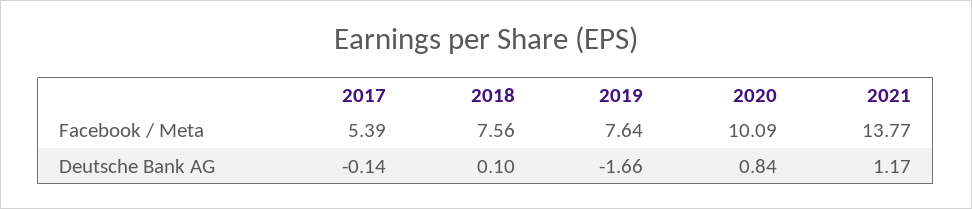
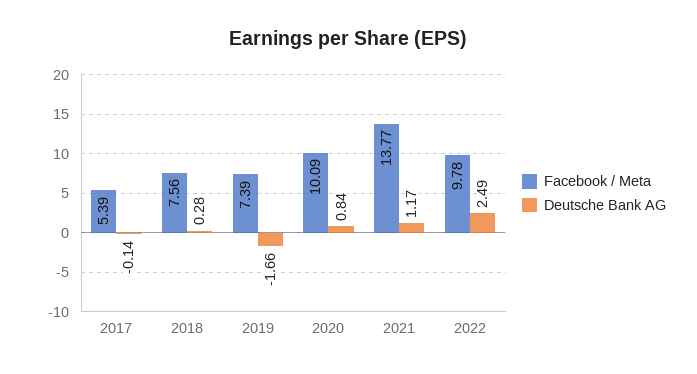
Facebook / Meta, 2019: 7.64 -> 7.39
Deutsche Bank AG, 2018: 0.1 -> 0.28
Facebook / Meta, 2022: none -> 9.78
Deutsche Bank AG, 2022: none -> 2.49

